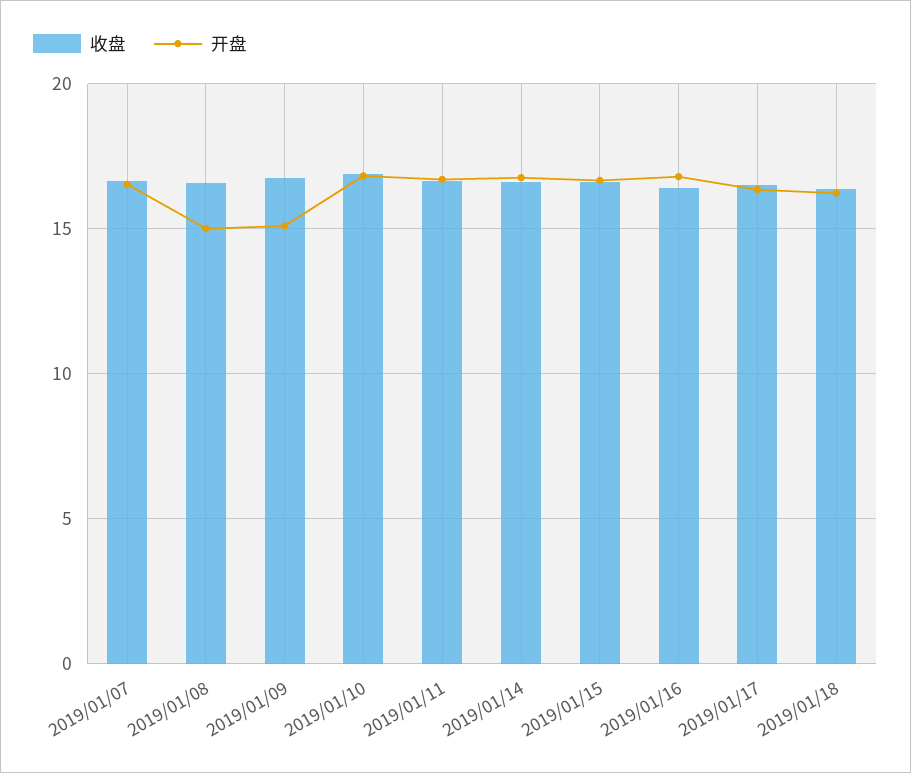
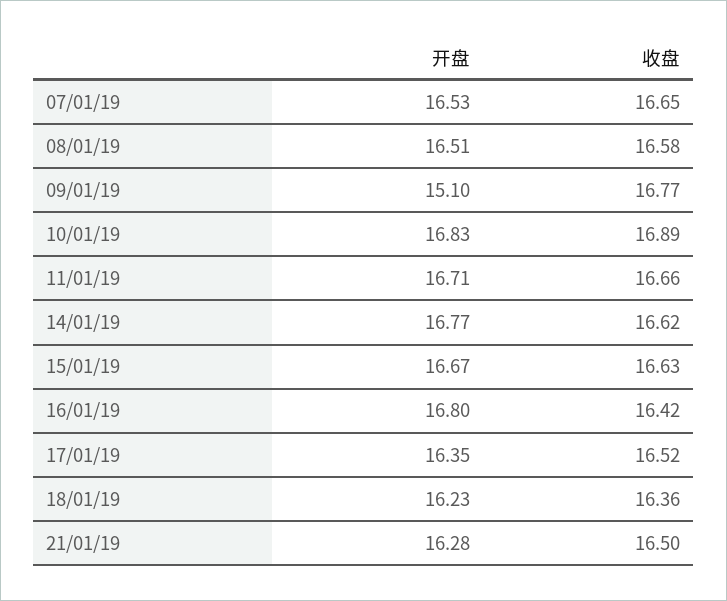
开盘, 2019/01/08: 15 -> 16.51
开盘, 21/01/19: none -> 16.28
收盘, 21/01/19: none -> 16.5

